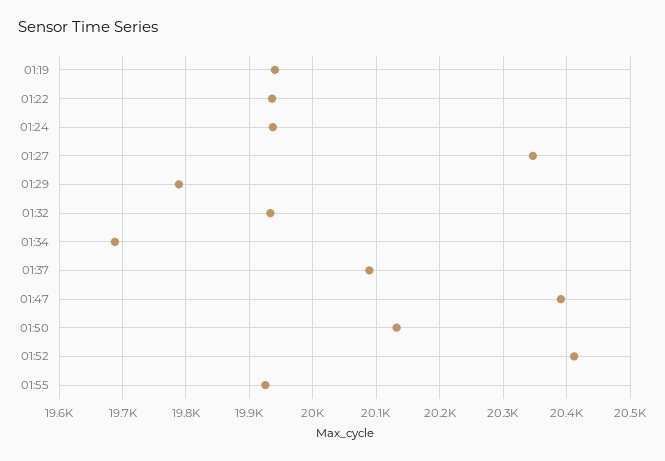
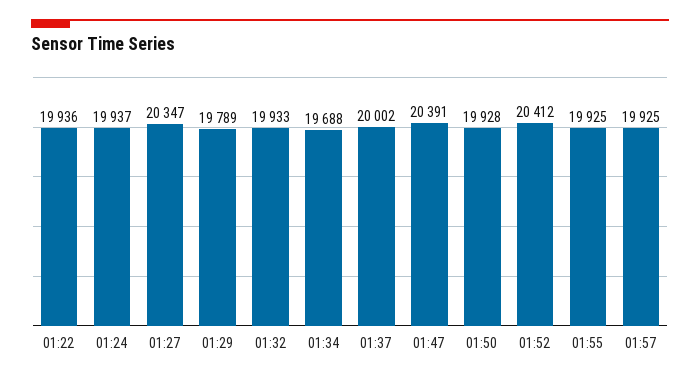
01:19: 19940 -> none
01:37: 20090 -> 20002
01:50: 20130 -> 19928
01:57: none -> 19925

